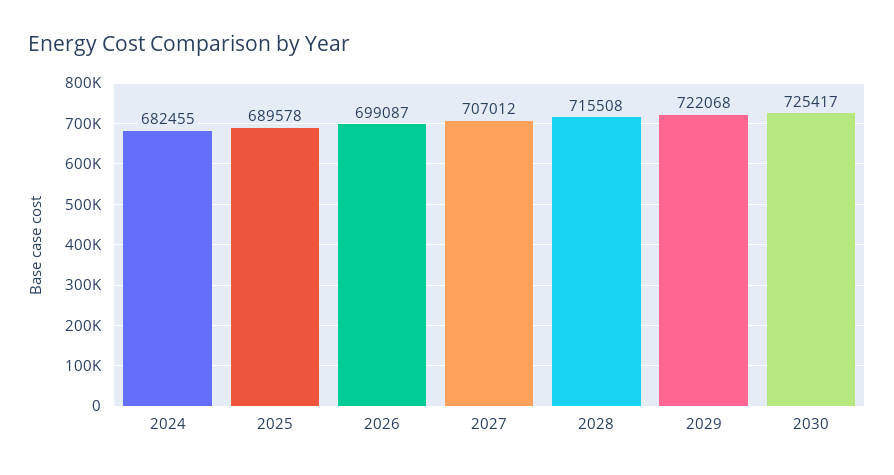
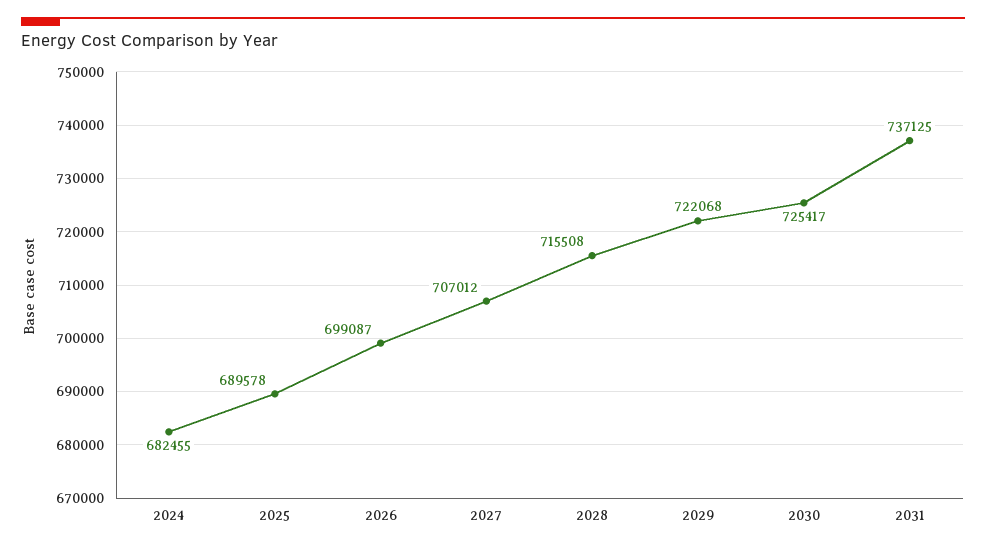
2031: none -> 737125

